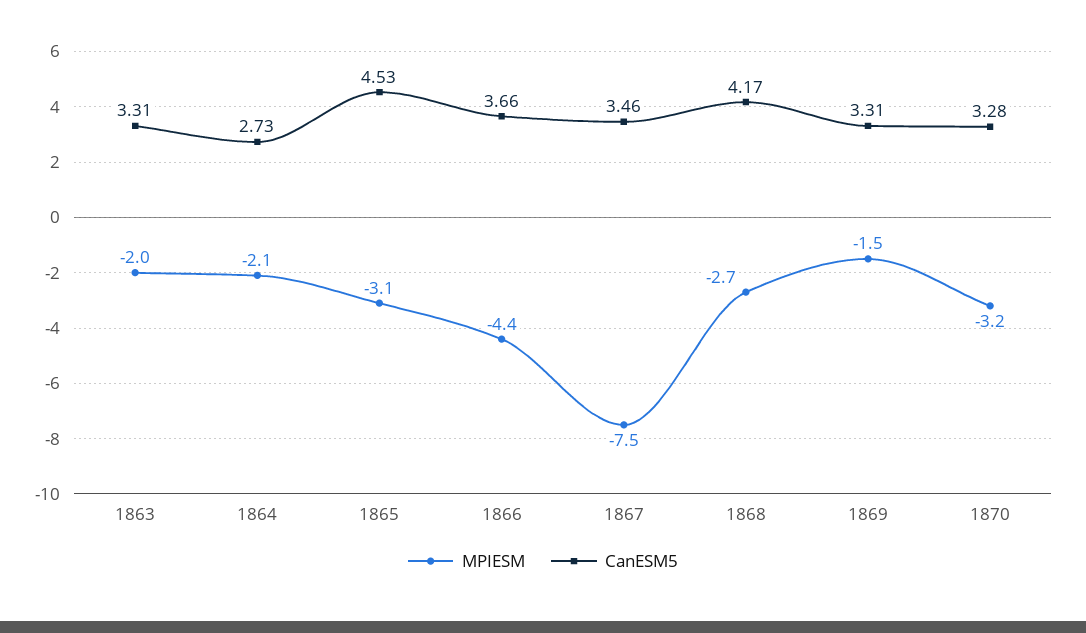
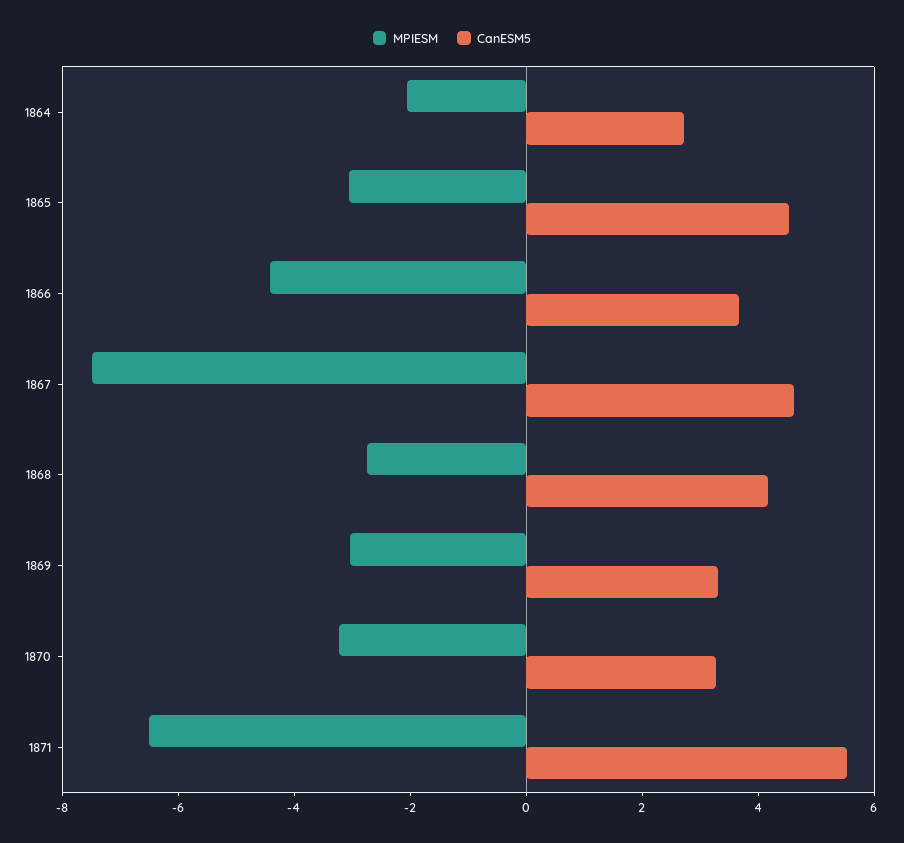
MPIESM, 1863: -2 -> none
CanESM5, 1863: 3.31 -> none
CanESM5, 1867: 3.46 -> 4.5
MPIESM, 1869: -1.5 -> -3
MPIESM, 1871: none -> -6.5
CanESM5, 1871: none -> 5.5

